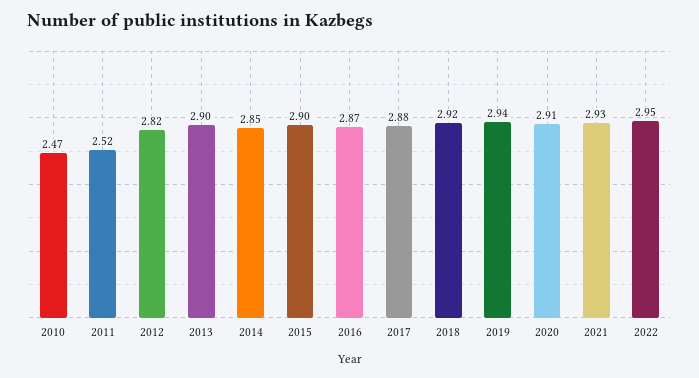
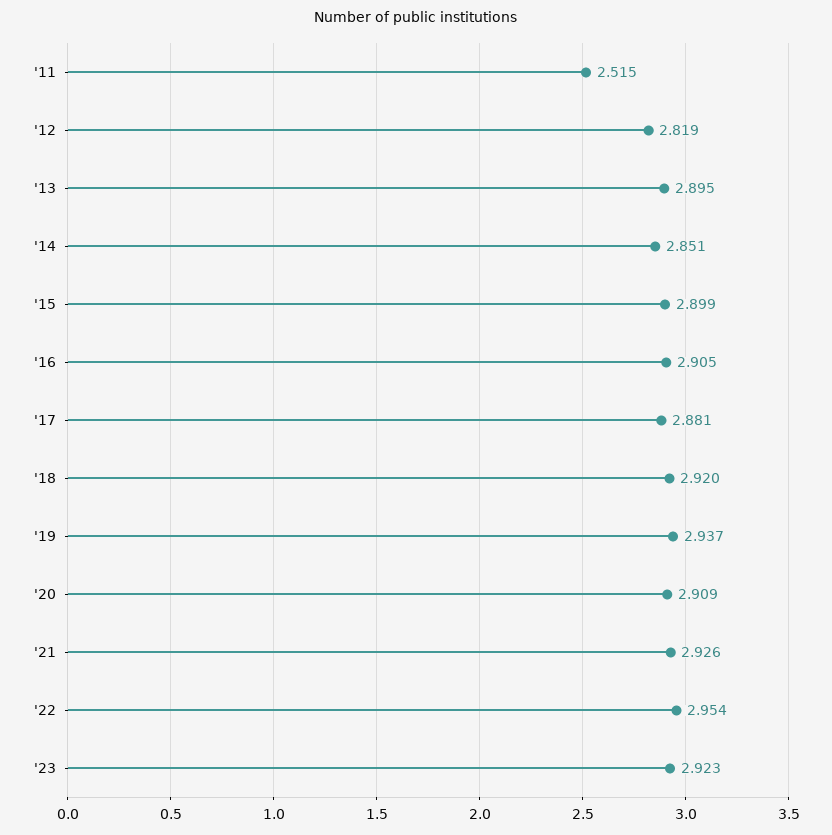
2010: 2.47 -> none
2016: 2.87 -> 2.905
'23: none -> 2.923

